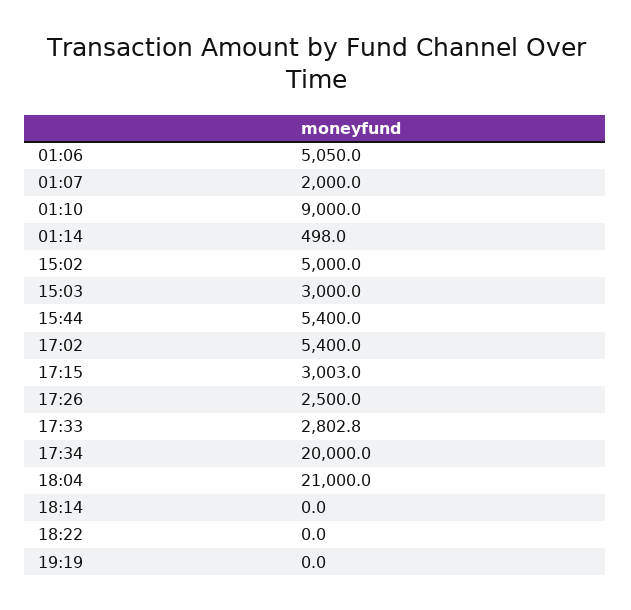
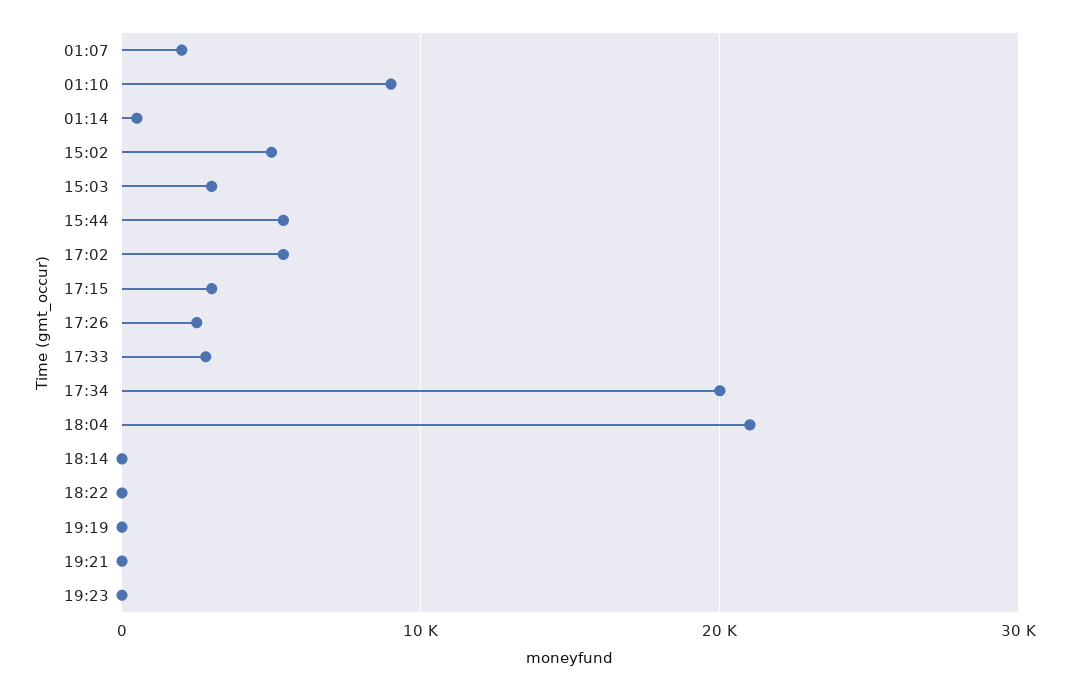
01:06: 5050 -> none
19:21: none -> 0
19:23: none -> 0

